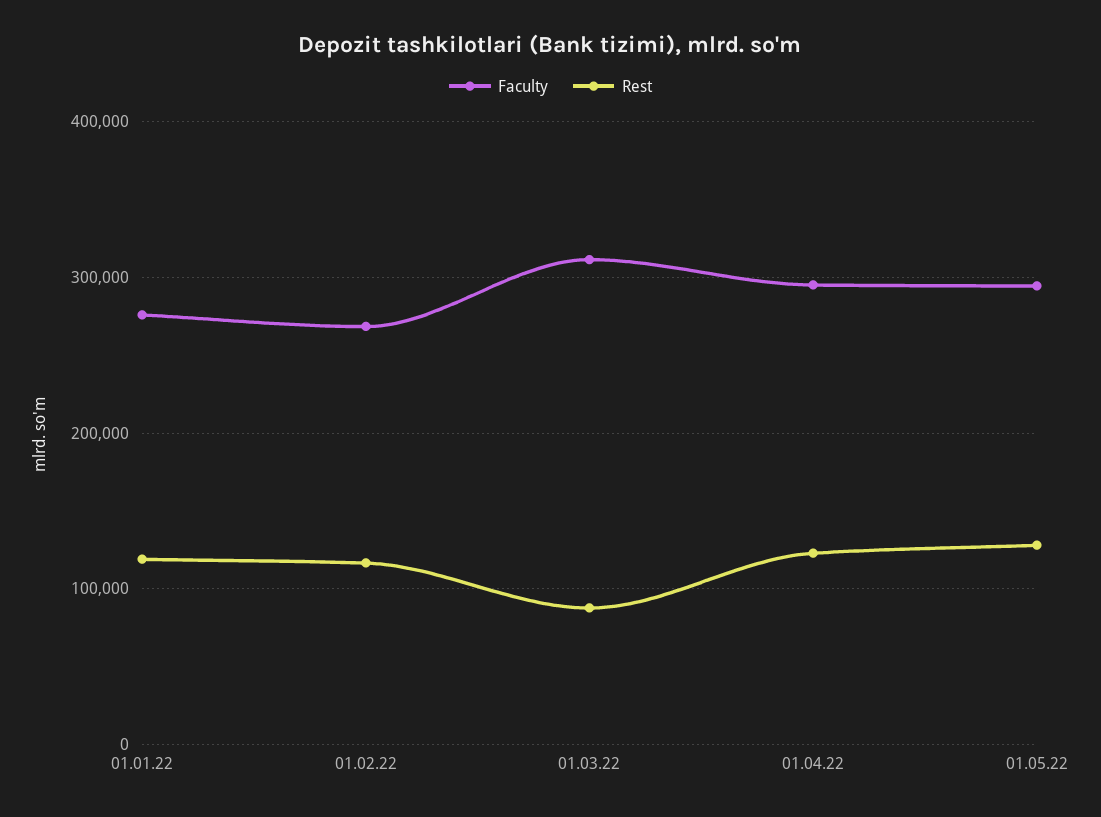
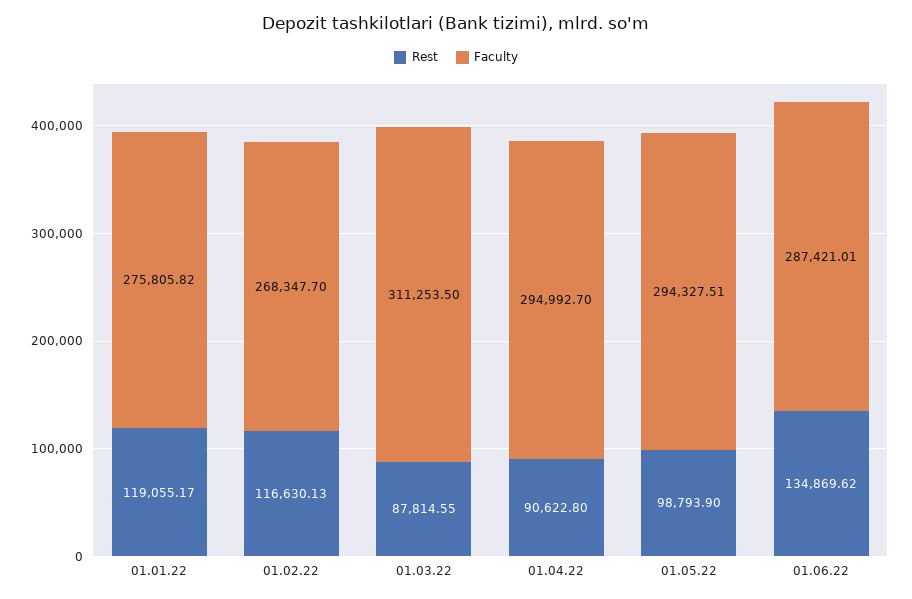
Rest, 01.04.22: 120000 -> 90622.8
Rest, 01.05.22: 130000 -> 98793.9
Rest, 01.06.22: none -> 134869.62
Faculty, 01.06.22: none -> 287421.01

